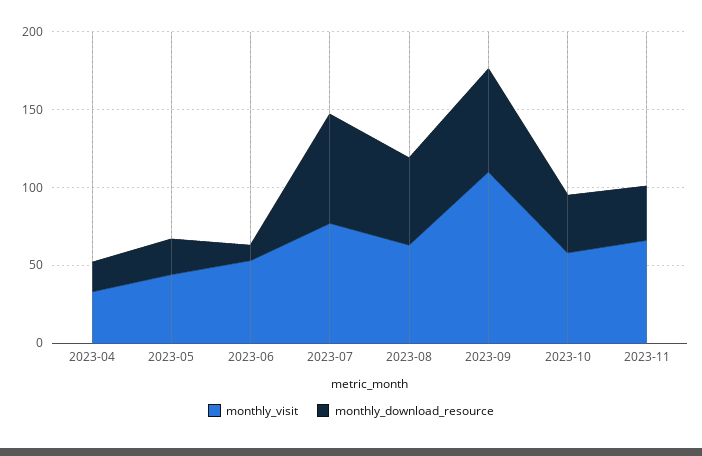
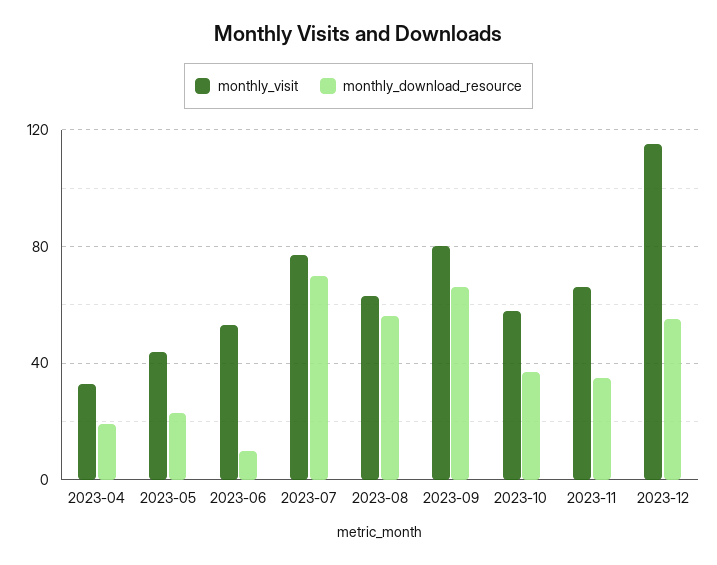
monthly_visit, 2023-09: 110 -> 80
monthly_visit, 2023-12: none -> 115
monthly_download_resource, 2023-12: none -> 55

